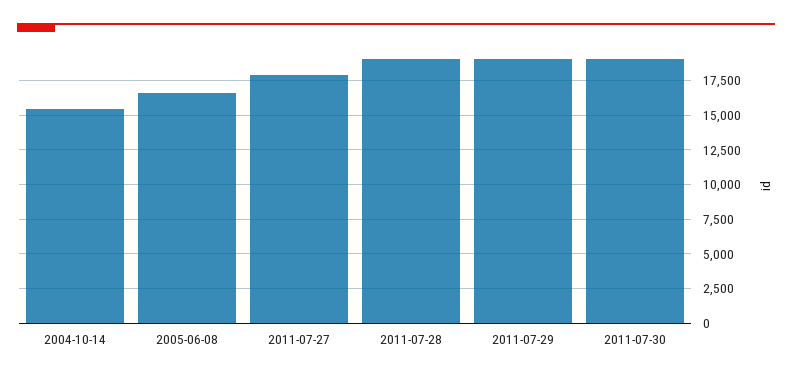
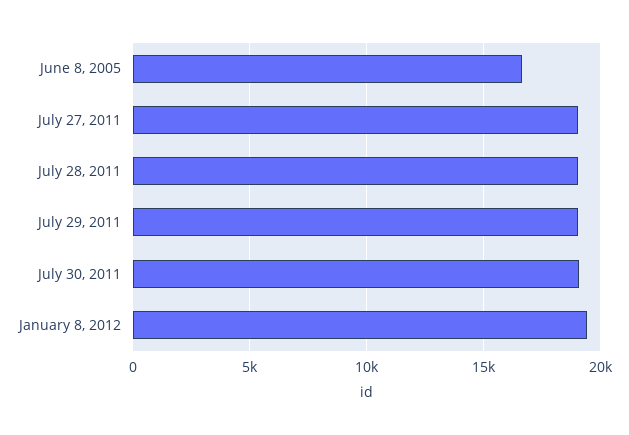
2004-10-14: 15500 -> none
2011-07-27: 18000 -> 19000
January 8, 2012: none -> 19500

